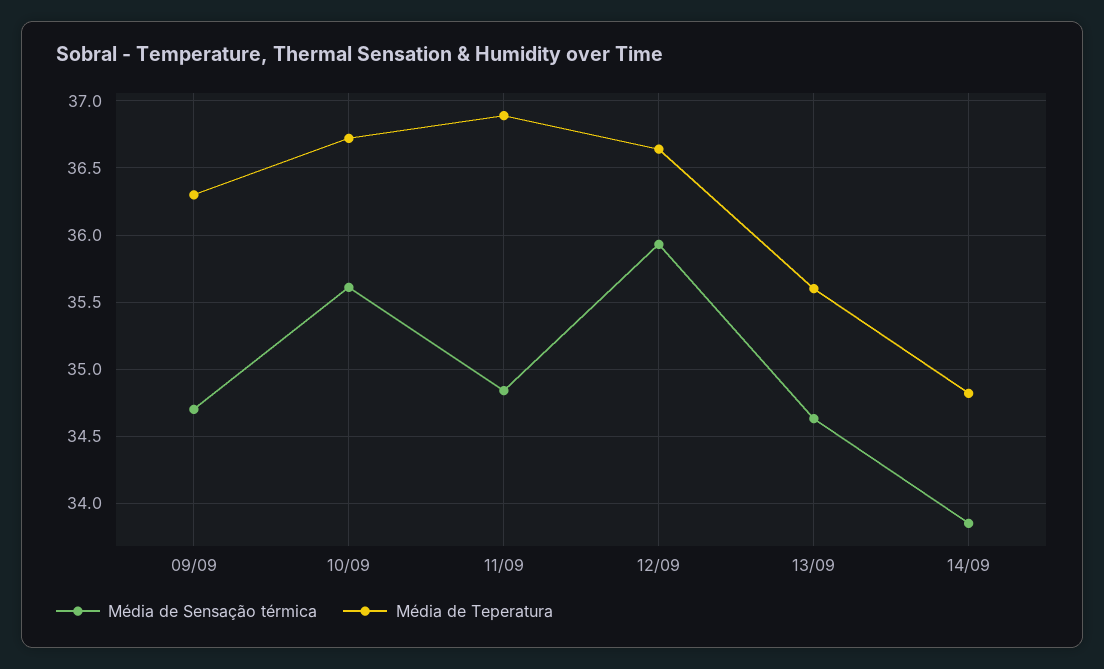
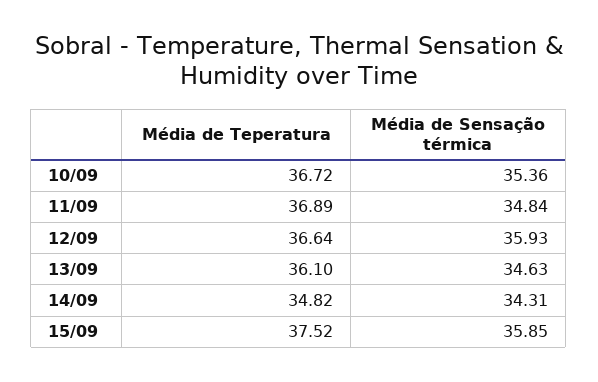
Média de Sensação térmica, 09/09: 34.7 -> none
Média de Teperatura, 09/09: 36.3 -> none
Média de Sensação térmica, 10/09: 35.6 -> 35.36
Média de Teperatura, 13/09: 35.6 -> 36.1
Média de Sensação térmica, 14/09: 33.85 -> 34.31
Média de Teperatura, 15/09: none -> 37.52
Média de Sensação térmica, 15/09: none -> 35.85

